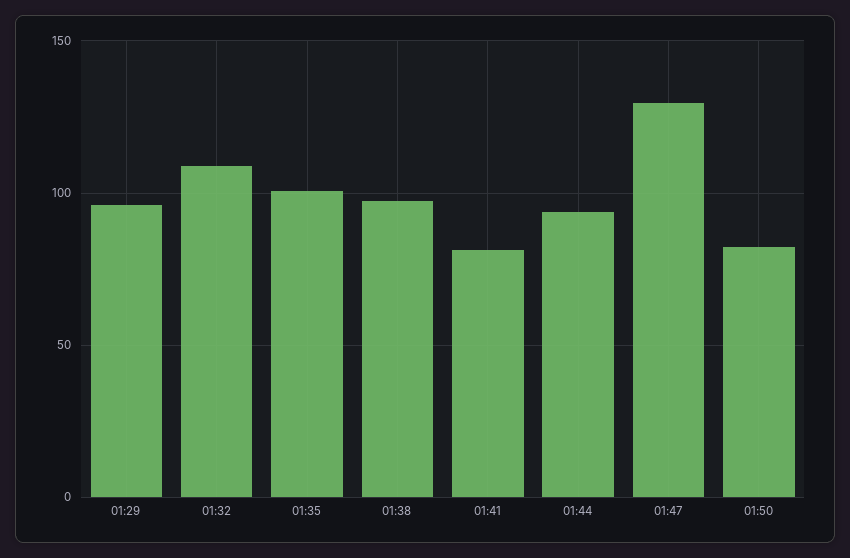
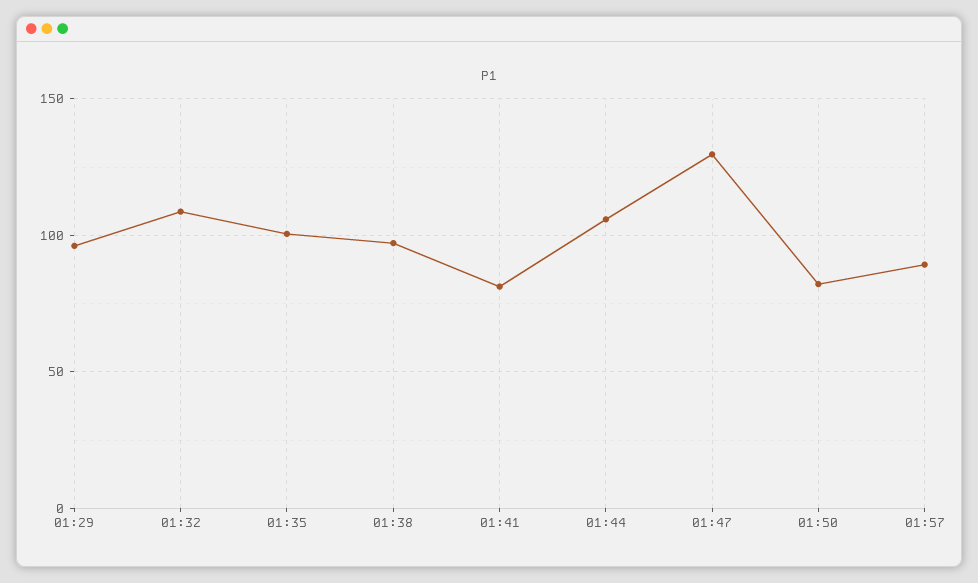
01:44: 95 -> 105
01:57: none -> 90

